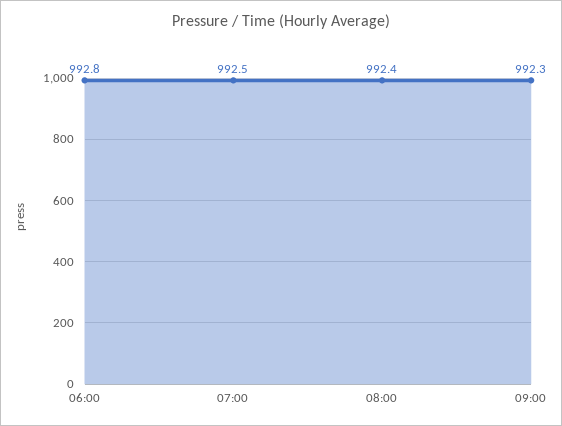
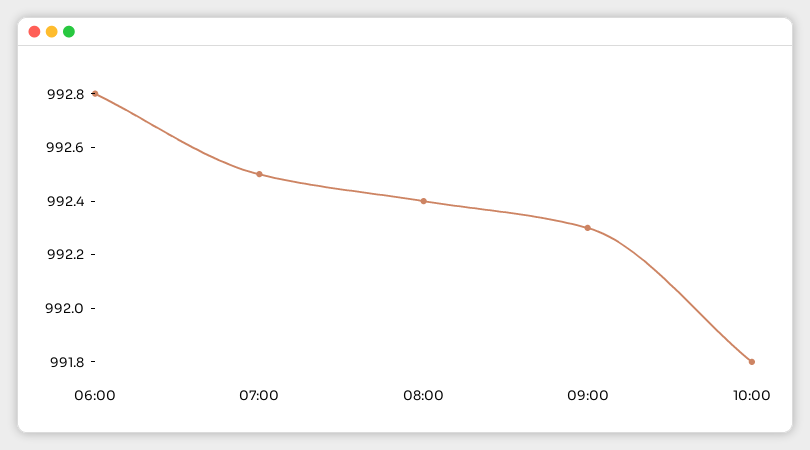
10:00: none -> 991.8

